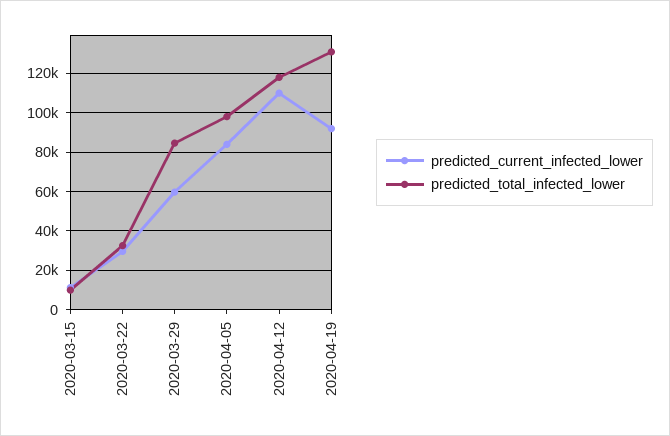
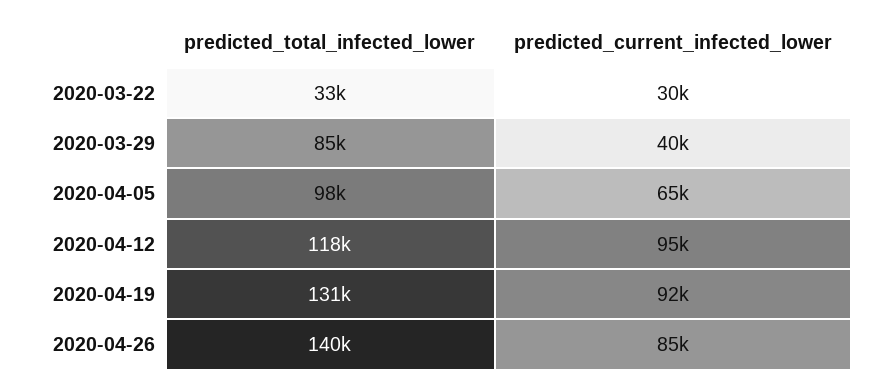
predicted_current_infected_lower, 2020-03-15: 10000 -> none
predicted_total_infected_lower, 2020-03-15: 10000 -> none
predicted_current_infected_lower, 2020-03-29: 60000 -> 40000
predicted_current_infected_lower, 2020-04-05: 85000 -> 65000
predicted_current_infected_lower, 2020-04-12: 110000 -> 95000
predicted_total_infected_lower, 2020-04-26: none -> 140000
predicted_current_infected_lower, 2020-04-26: none -> 85000

